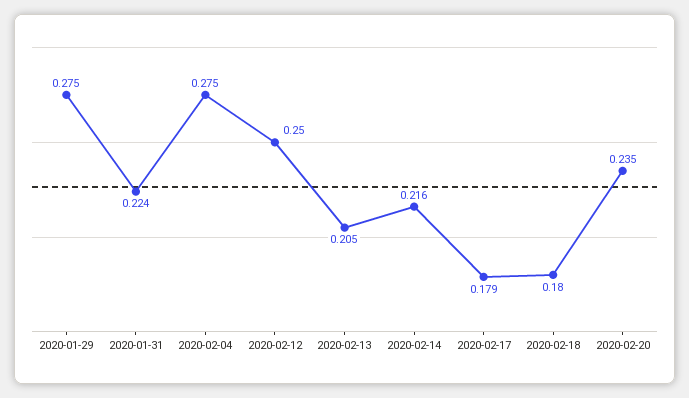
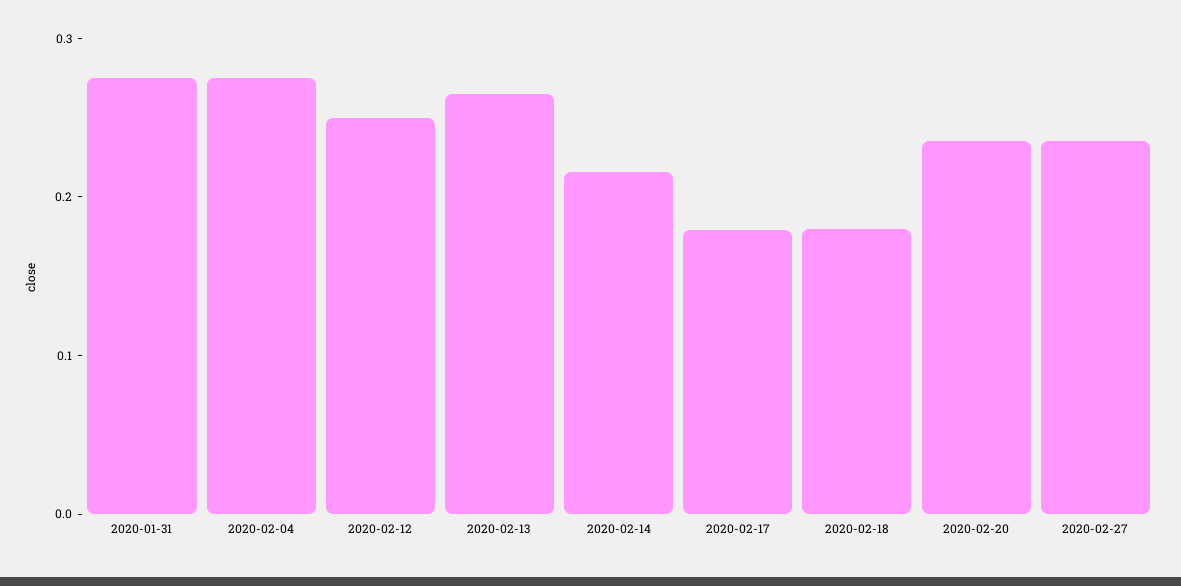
2020-01-29: 0.275 -> none
2020-01-31: 0.224 -> 0.28
2020-02-13: 0.205 -> 0.26
2020-02-27: none -> 0.24

